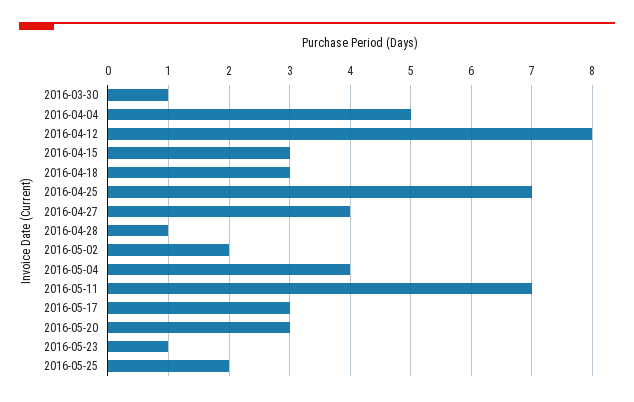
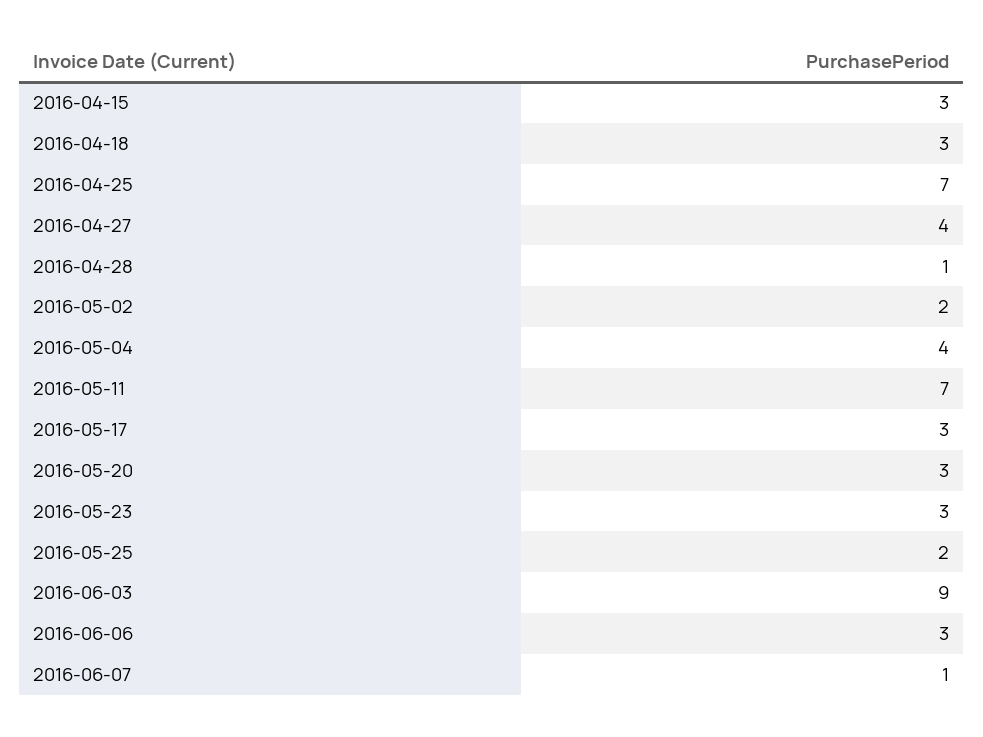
2016-03-30: 1 -> none
2016-04-04: 5 -> none
2016-04-12: 8 -> none
2016-05-23: 1 -> 3
2016-06-03: none -> 9
2016-06-06: none -> 3
2016-06-07: none -> 1

